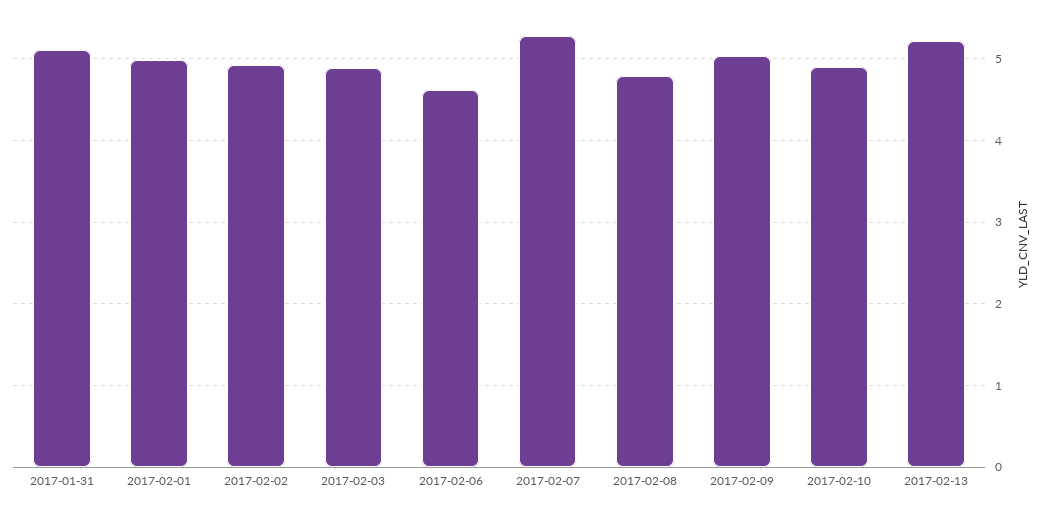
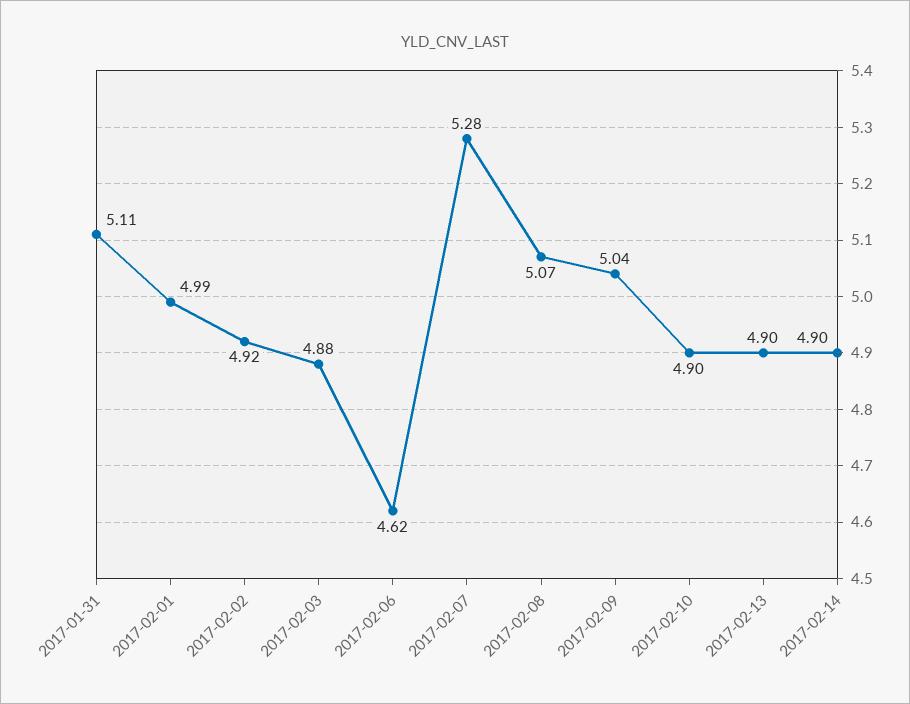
2017-02-08: 4.8 -> 5.07
2017-02-13: 5.2 -> 4.9
2017-02-14: none -> 4.9

